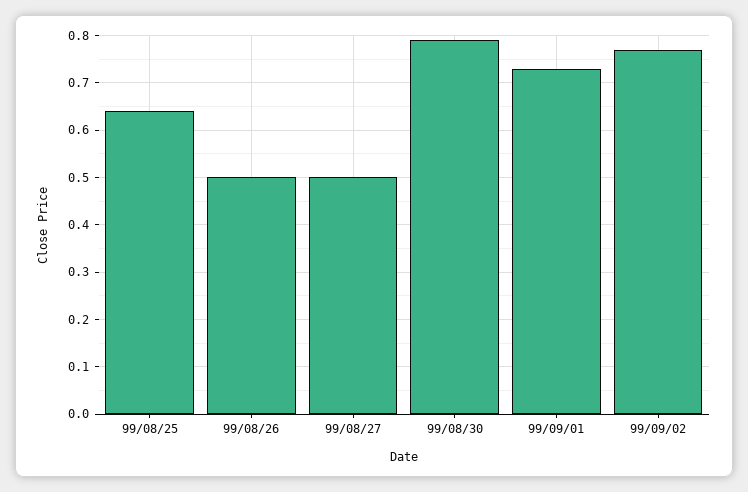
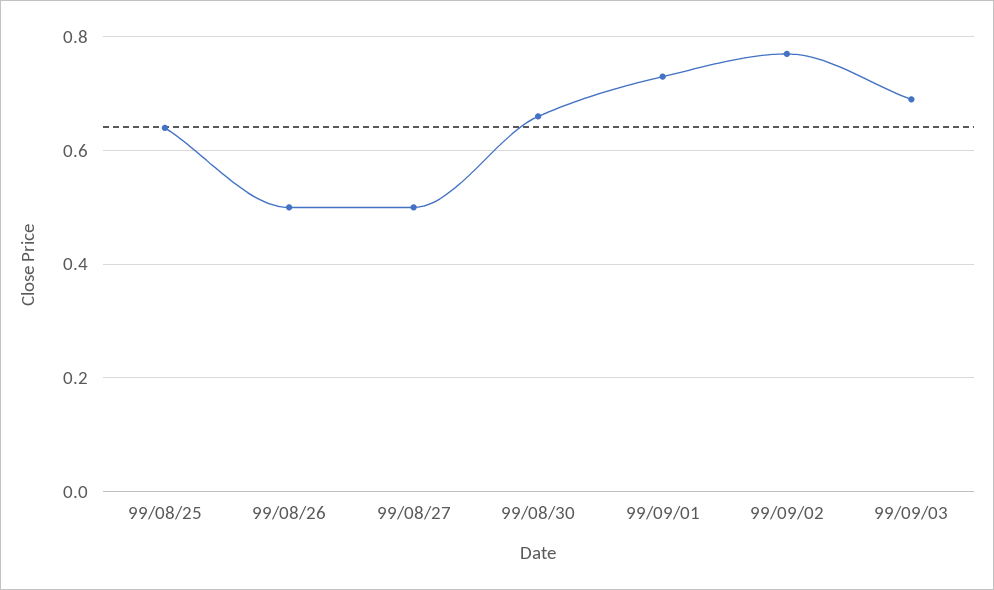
99/08/30: 0.8 -> 0.65
99/09/03: none -> 0.7

